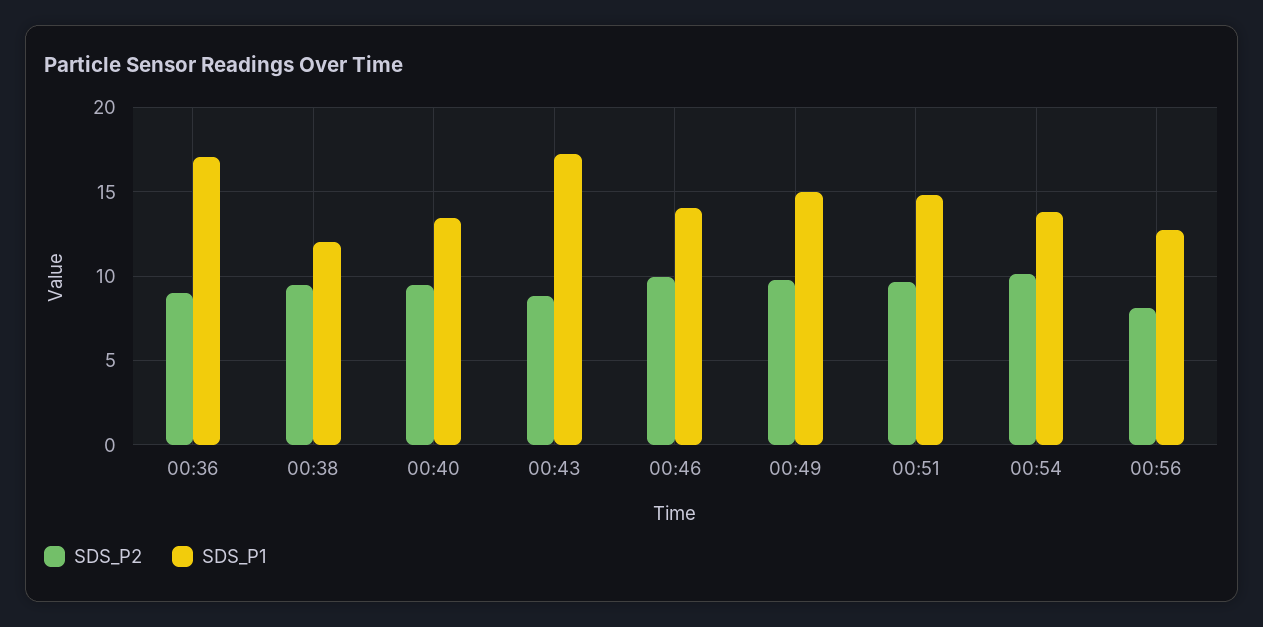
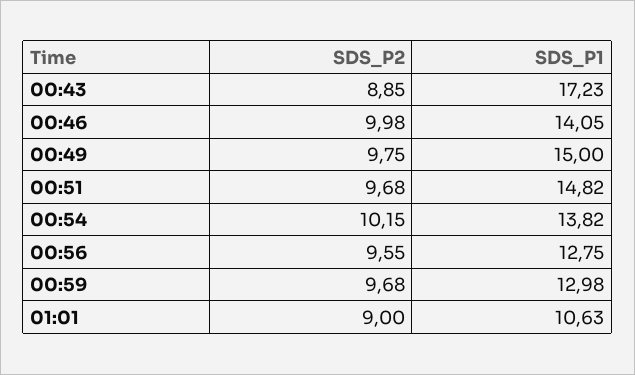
SDS_P2, 00:36: 9 -> none
SDS_P1, 00:36: 17 -> none
SDS_P2, 00:38: 9.5 -> none
SDS_P1, 00:38: 12 -> none
SDS_P2, 00:40: 9.5 -> none
SDS_P1, 00:40: 13.5 -> none
SDS_P2, 00:56: 8 -> 9.55
SDS_P2, 00:59: none -> 9.68
SDS_P1, 00:59: none -> 12.98
SDS_P2, 01:01: none -> 9
SDS_P1, 01:01: none -> 10.63

